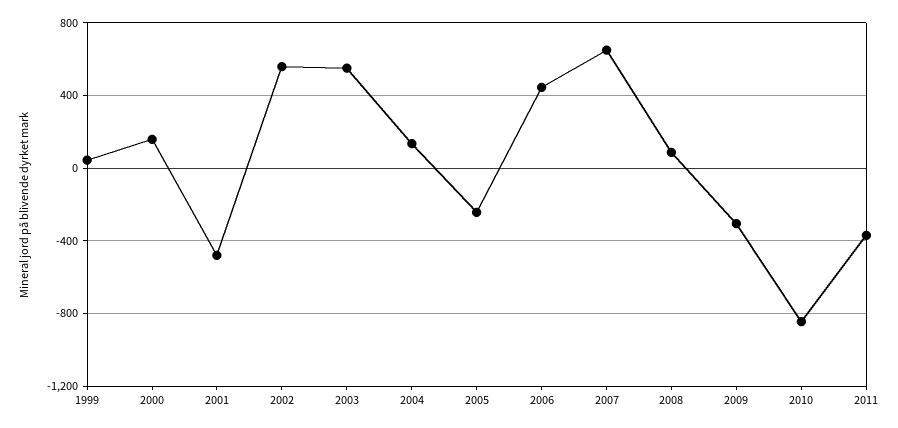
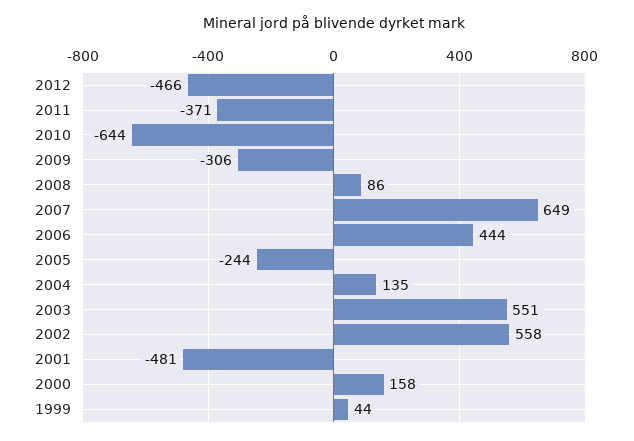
2010: -850 -> -644
2012: none -> -466

